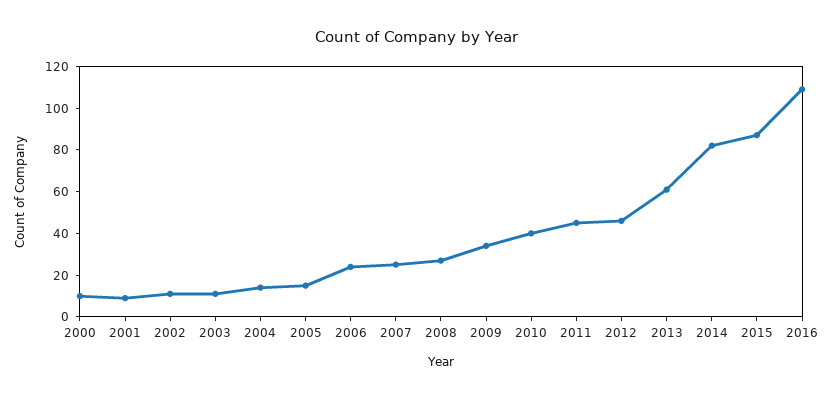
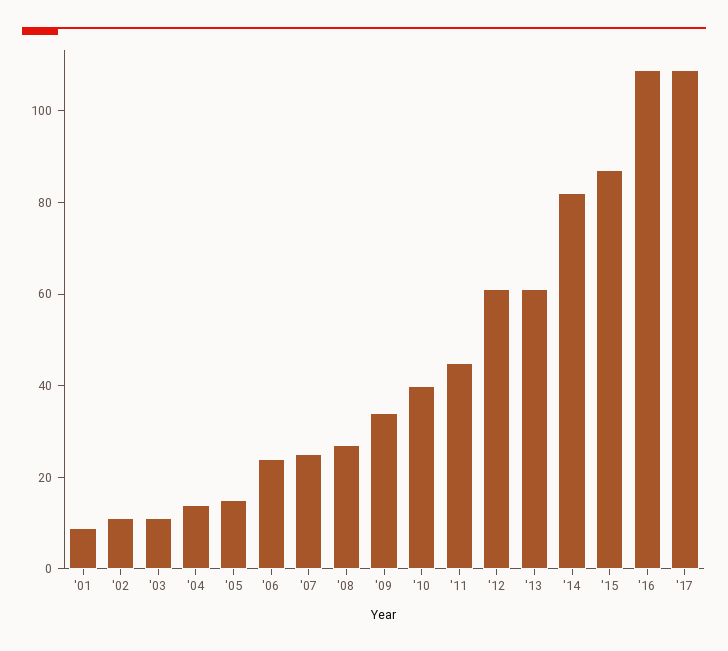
2000: 10 -> none
2012: 45 -> 60
'17: none -> 110

